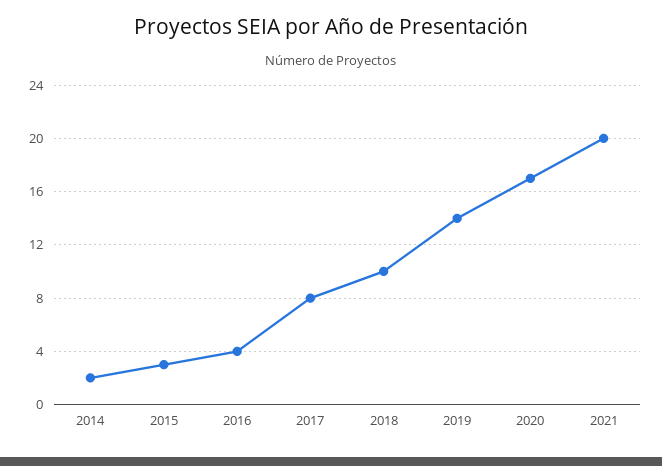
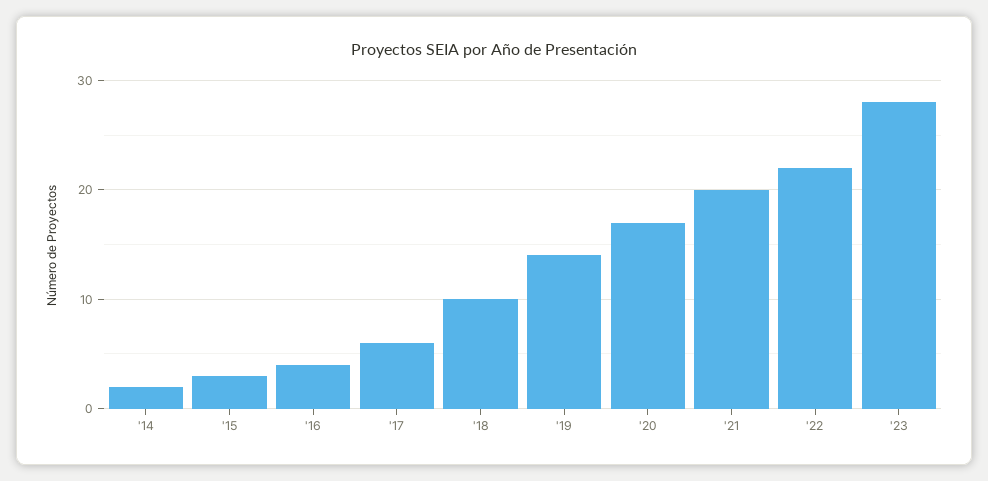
2017: 8 -> 6
'22: none -> 22
'23: none -> 28

